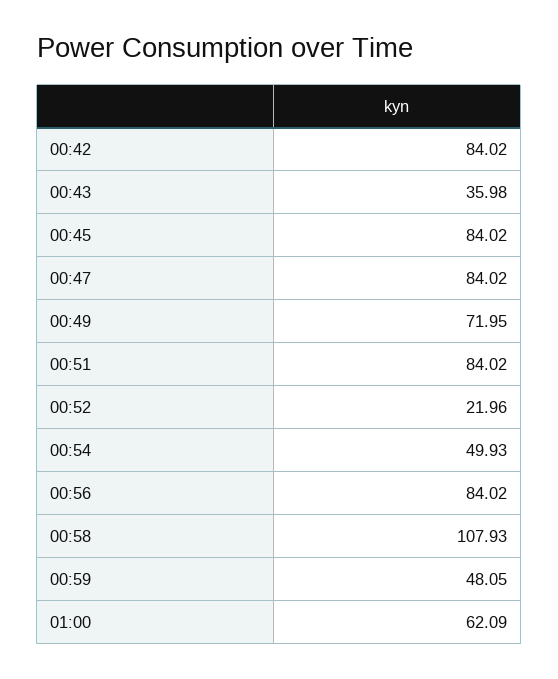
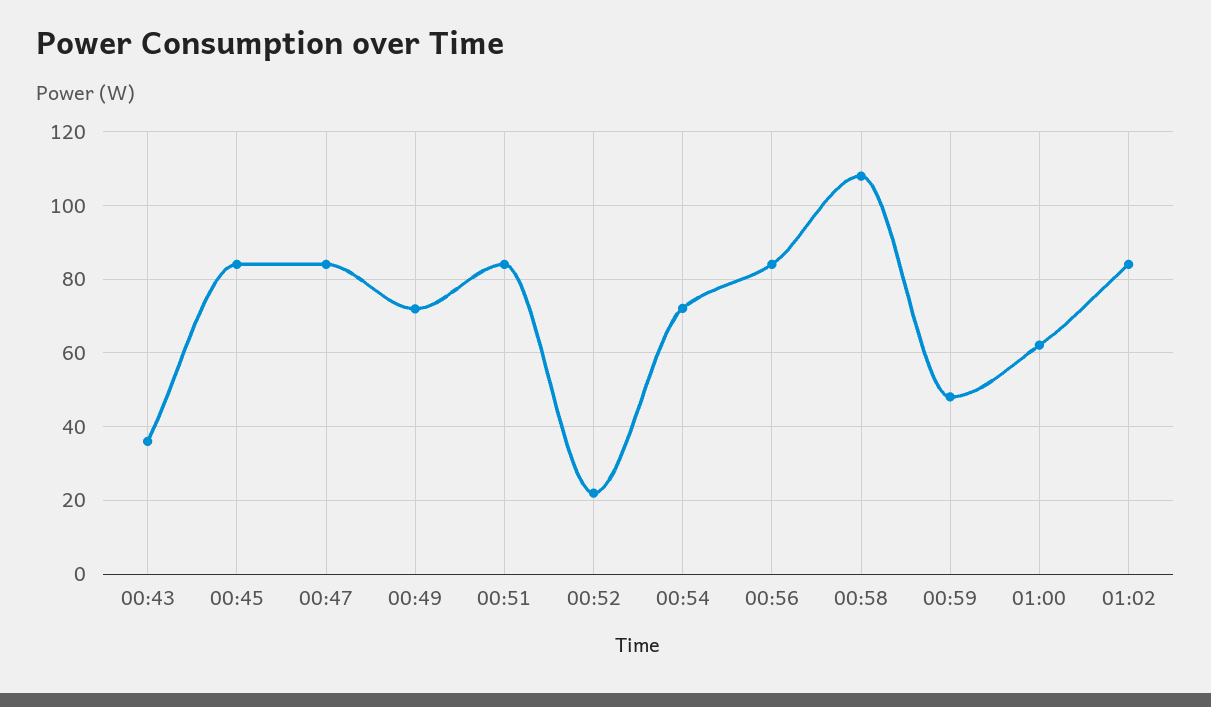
00:42: 84.02 -> none
00:54: 49.93 -> 72
01:02: none -> 84

